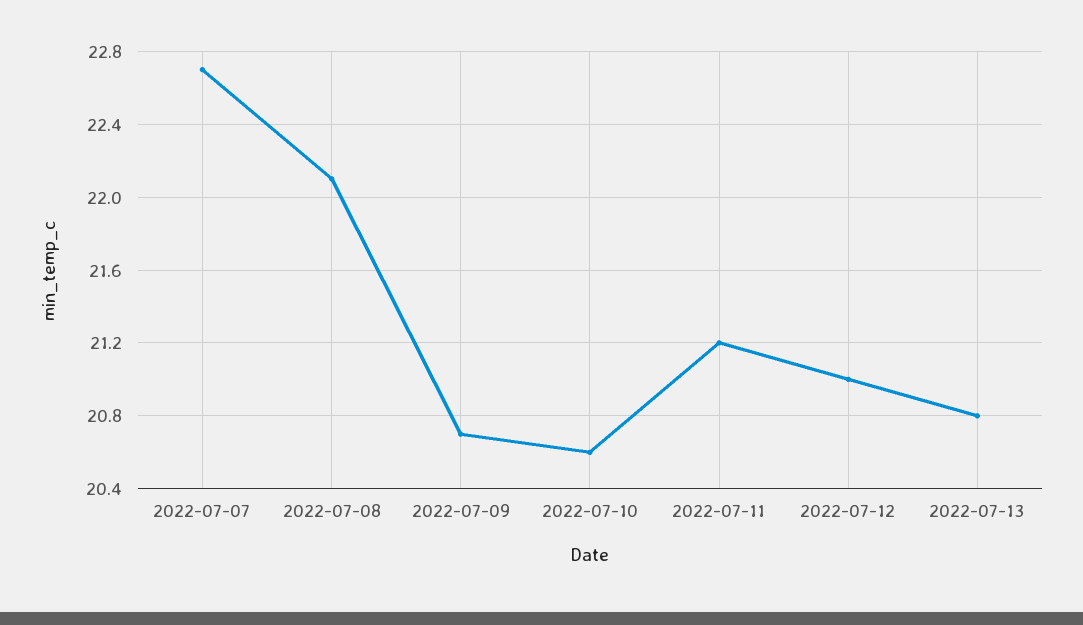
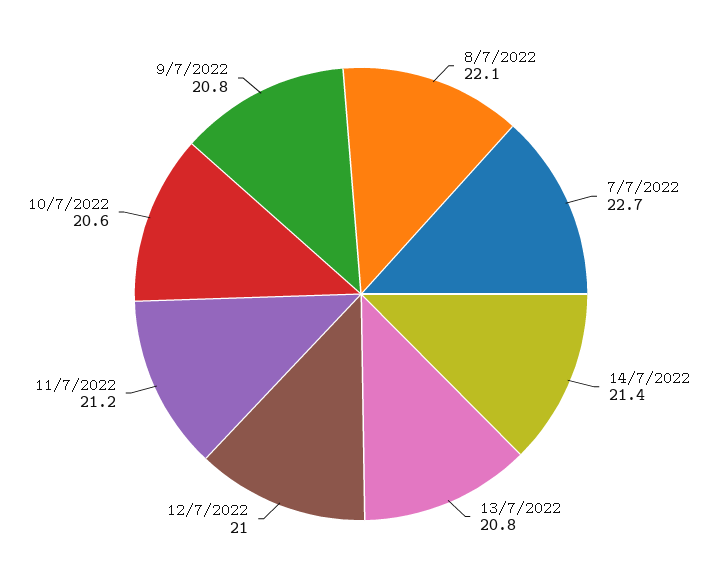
2022-07-09: 20.7 -> 20.8
14/7/2022: none -> 21.4

